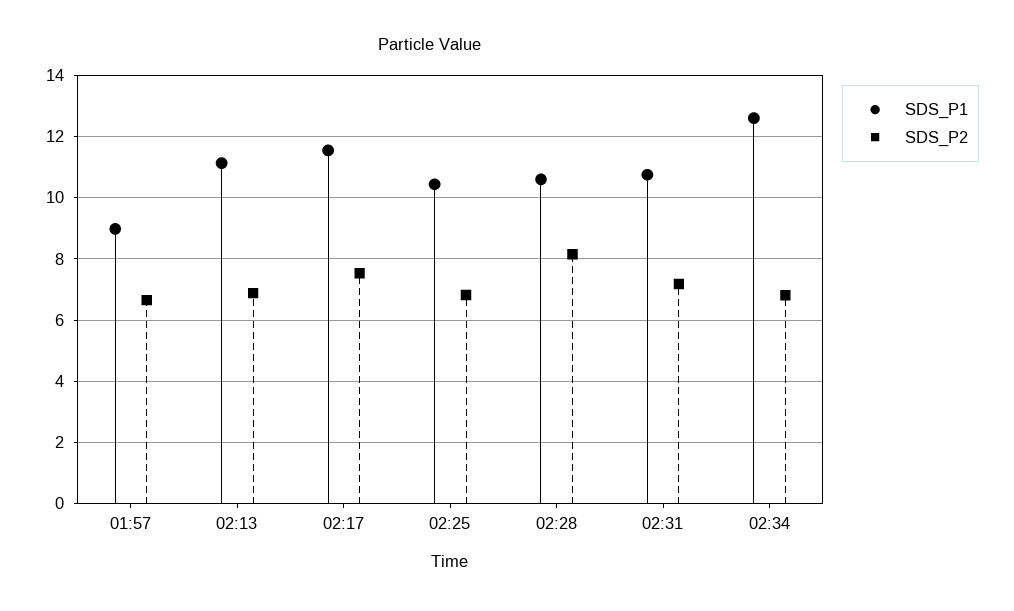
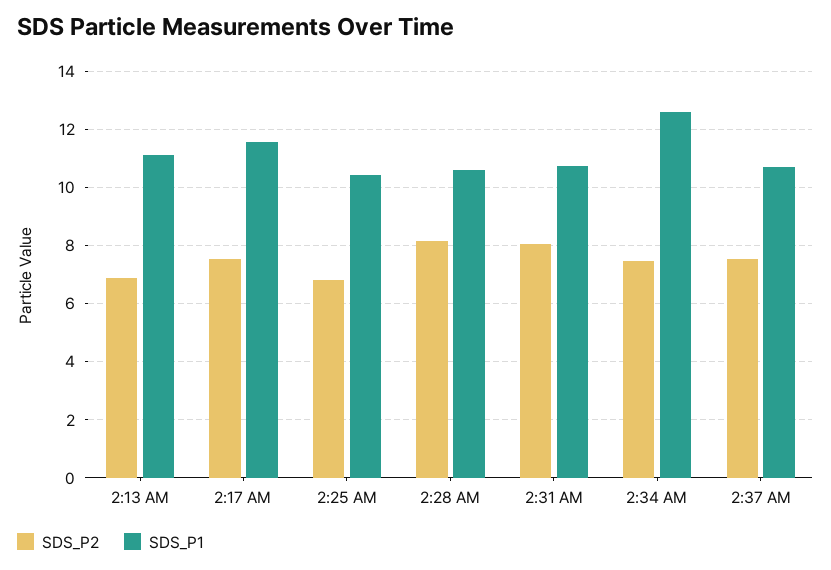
SDS_P1, 01:57: 9 -> none
SDS_P2, 01:57: 6.6 -> none
SDS_P2, 02:31: 7.2 -> 8
SDS_P2, 02:34: 6.8 -> 7.5
SDS_P2, 2:37 AM: none -> 7.5
SDS_P1, 2:37 AM: none -> 10.75

